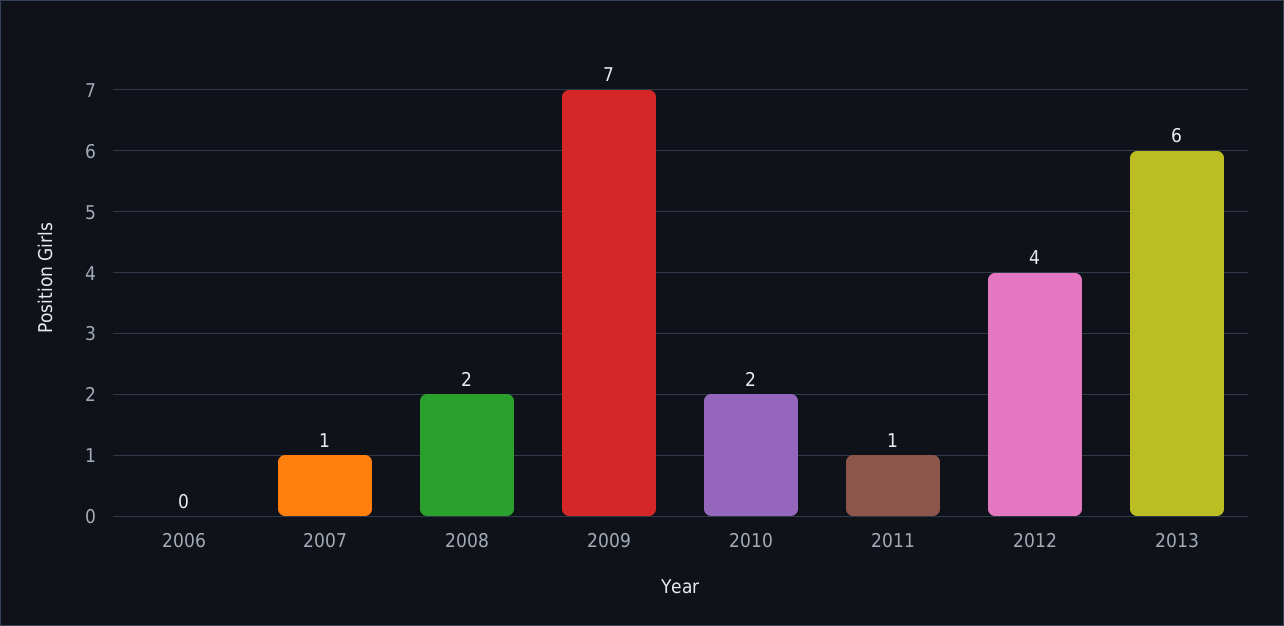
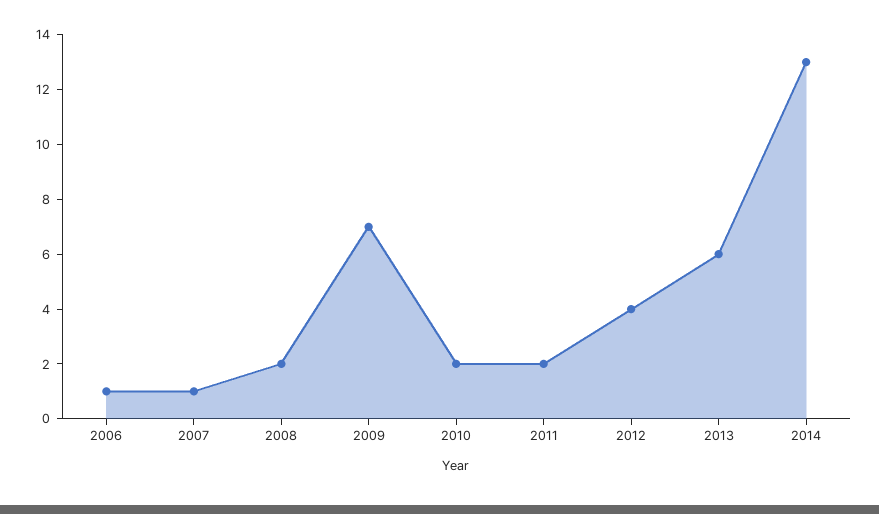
2006: 0 -> 1
2011: 1 -> 2
2014: none -> 13

